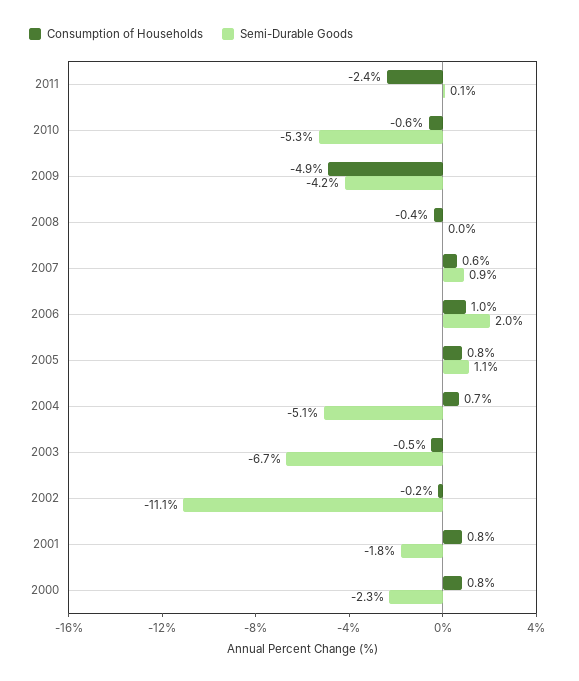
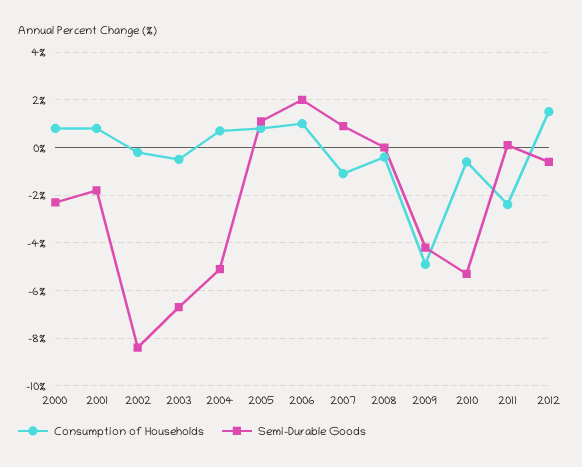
Consumption of Households, 2007: 0.6 -> -1
Semi-Durable Goods, 2002: -11.1 -> -8.5
Consumption of Households, 2012: none -> 1.5
Semi-Durable Goods, 2012: none -> -0.5

